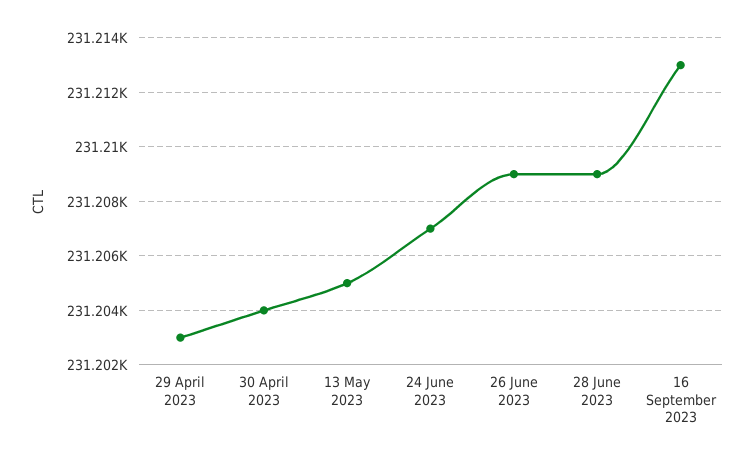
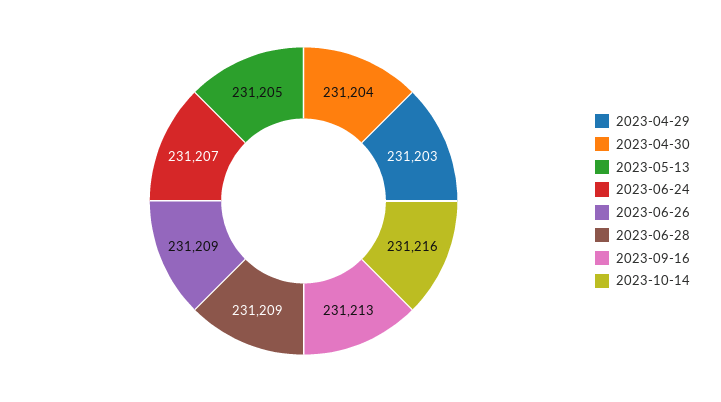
2023-10-14: none -> 231216

